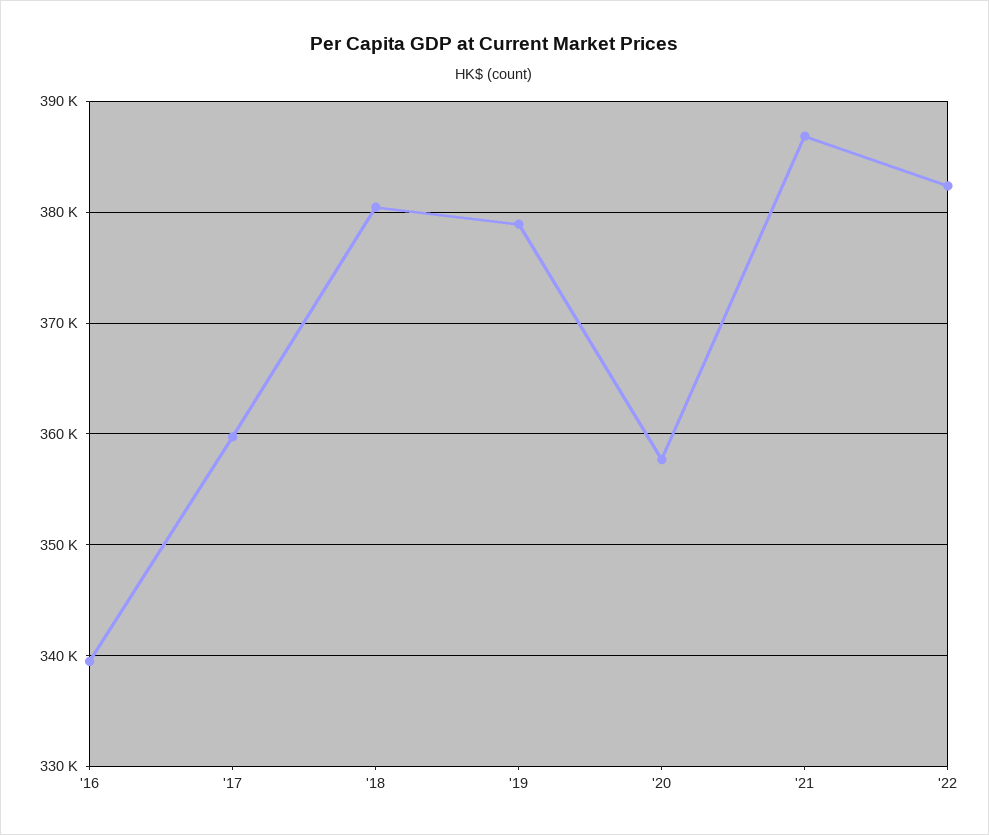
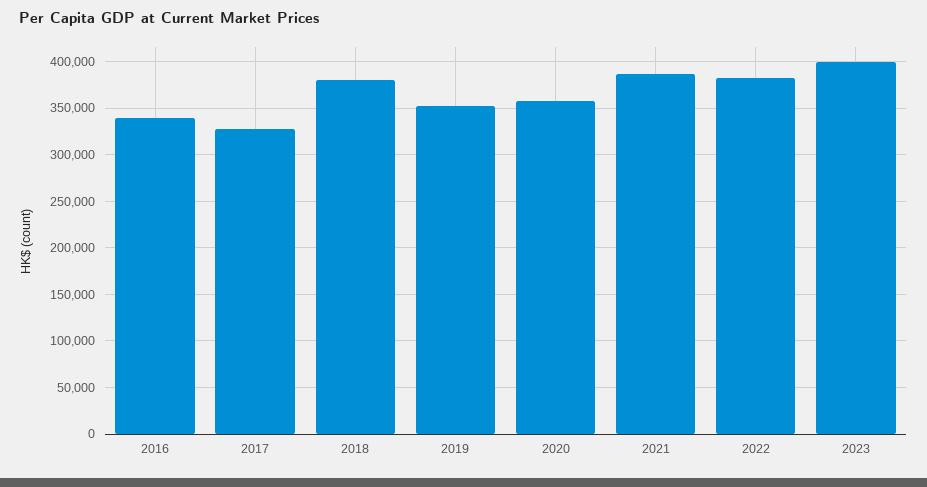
'17: 360000 -> 330000
'19: 379000 -> 350000
2023: none -> 400000

